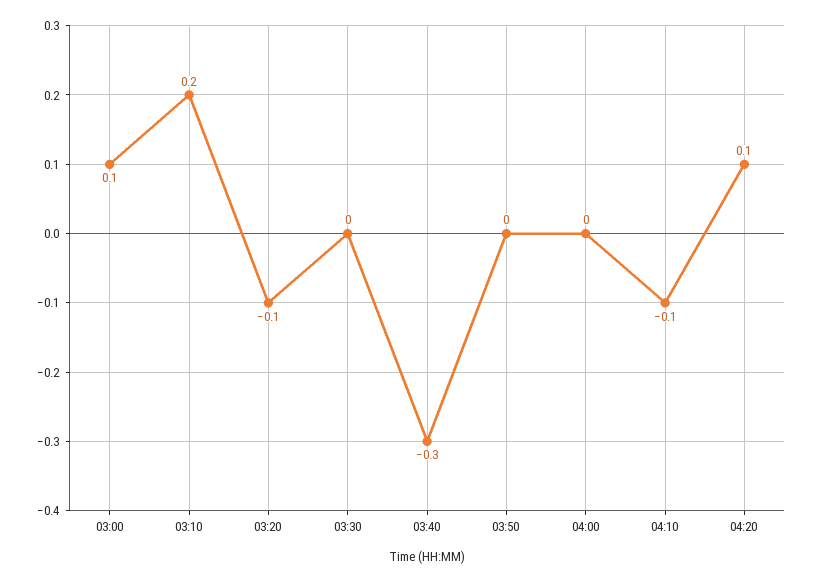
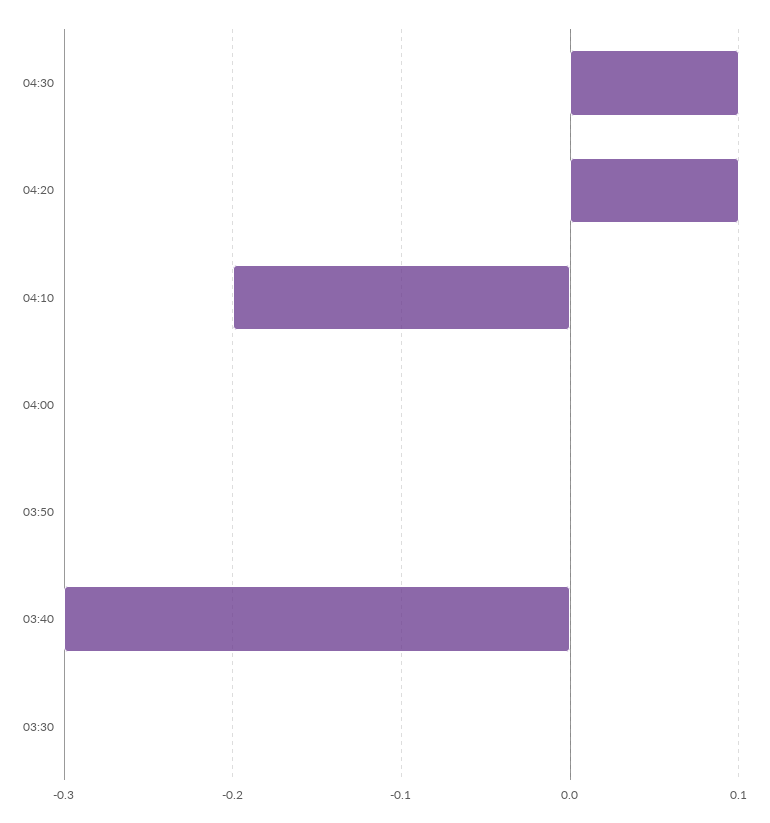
03:00: 0.1 -> none
03:10: 0.2 -> none
03:20: -0.1 -> none
04:10: -0.1 -> -0.2
04:30: none -> 0.1

